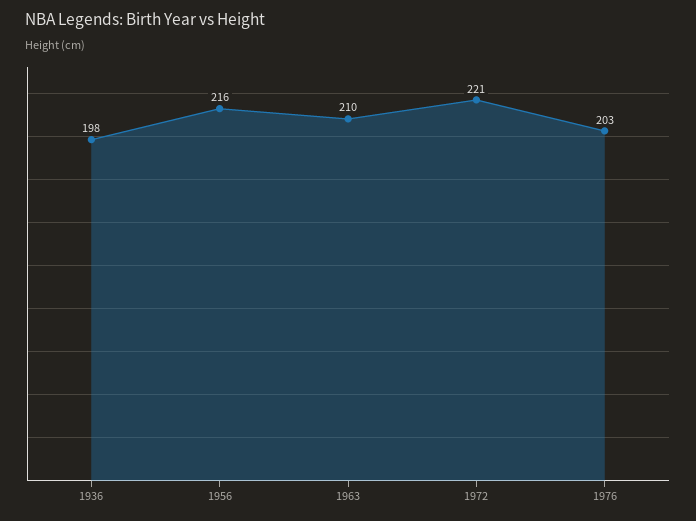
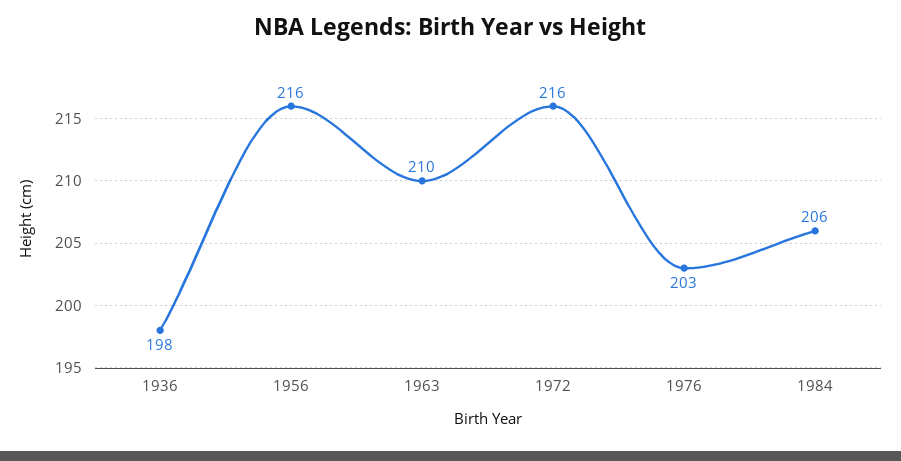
1972: 221 -> 216
1984: none -> 206

